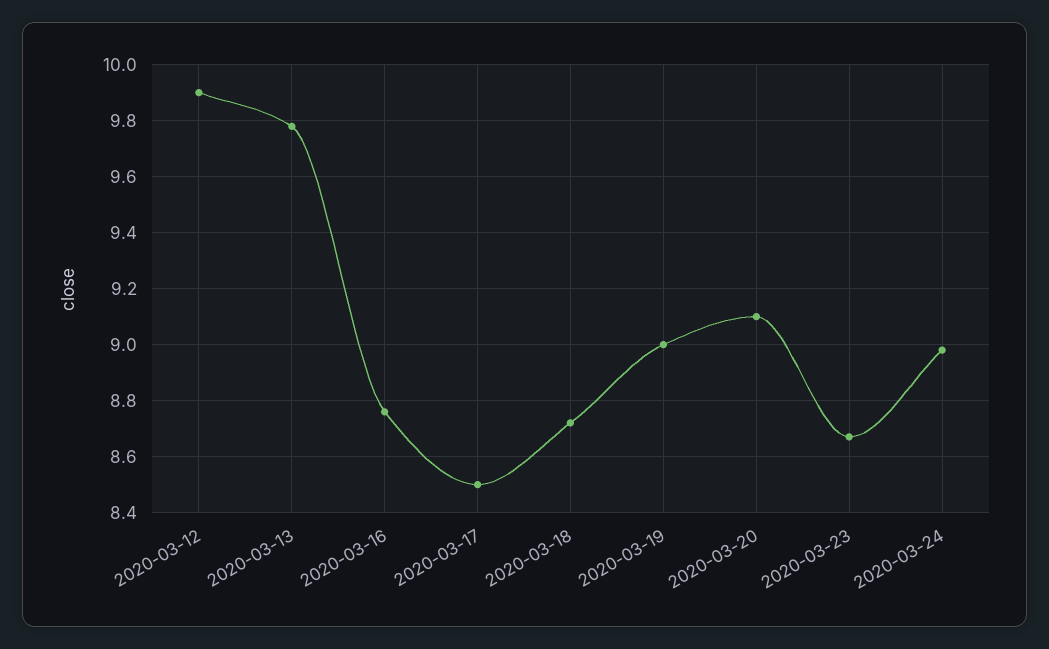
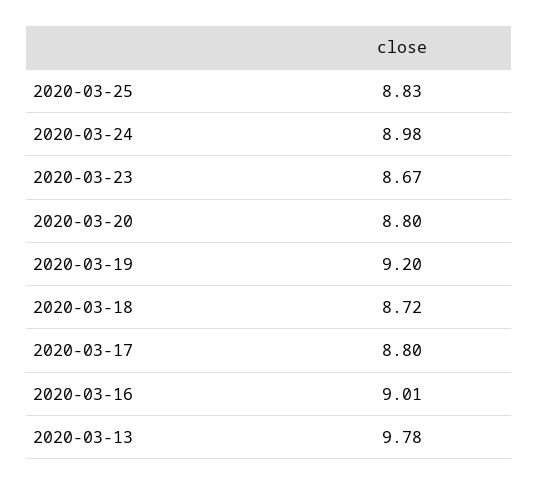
2020-03-12: 9.9 -> none
2020-03-16: 8.75 -> 9.01
2020-03-17: 8.5 -> 8.8
2020-03-19: 9 -> 9.2
2020-03-20: 9.1 -> 8.8
2020-03-25: none -> 8.83

